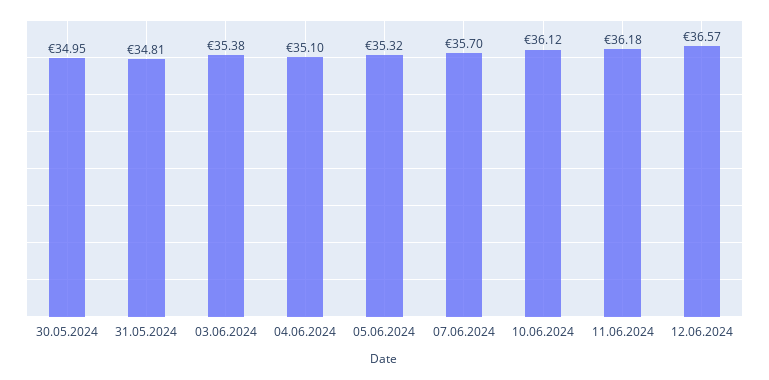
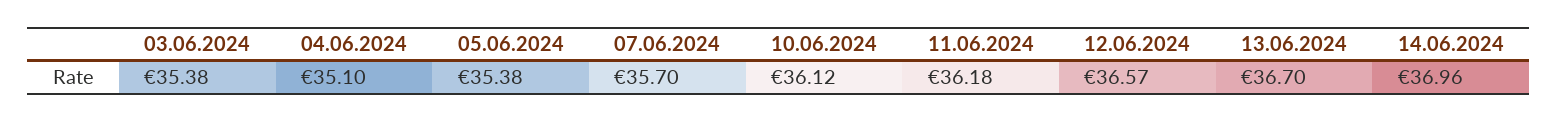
30.05.2024: 34.95 -> none
31.05.2024: 34.81 -> none
05.06.2024: 35.32 -> 35.38
13.06.2024: none -> 36.7
14.06.2024: none -> 36.96

